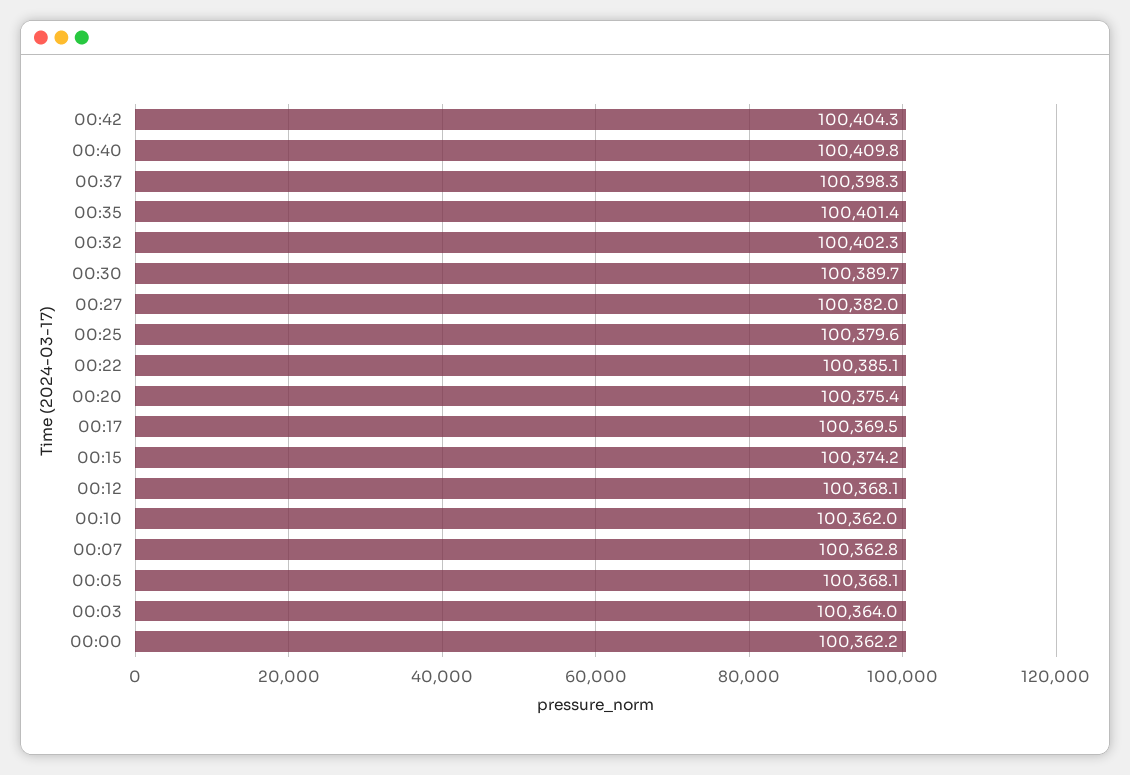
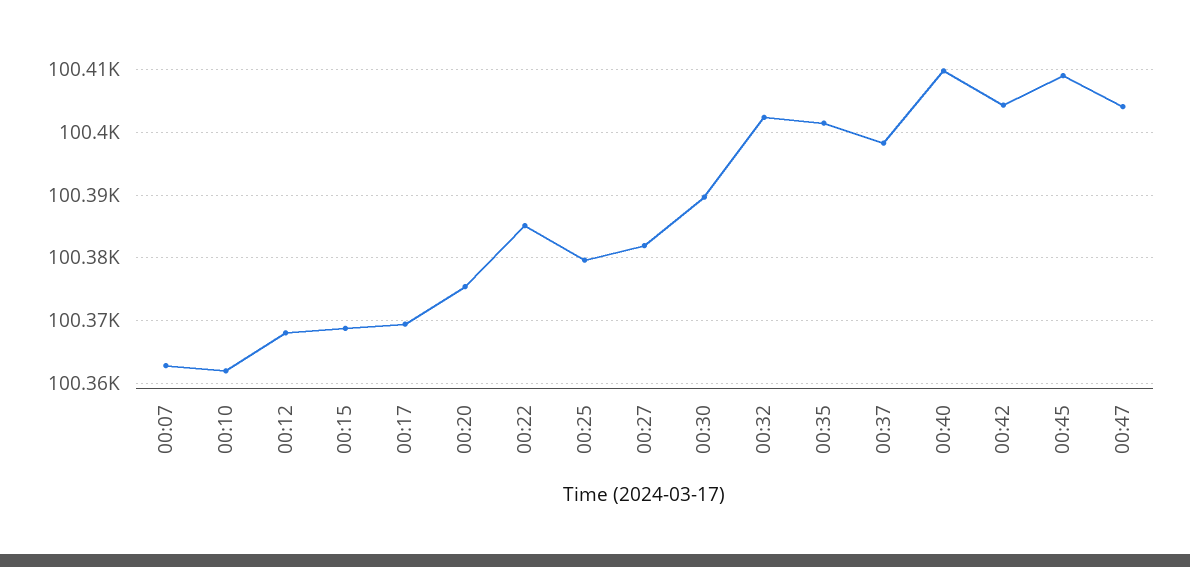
00:15: 100374.2 -> 100369
00:05: 100368.1 -> none
00:03: 100364 -> none
00:00: 100362.2 -> none
00:45: none -> 100409
00:47: none -> 100404

